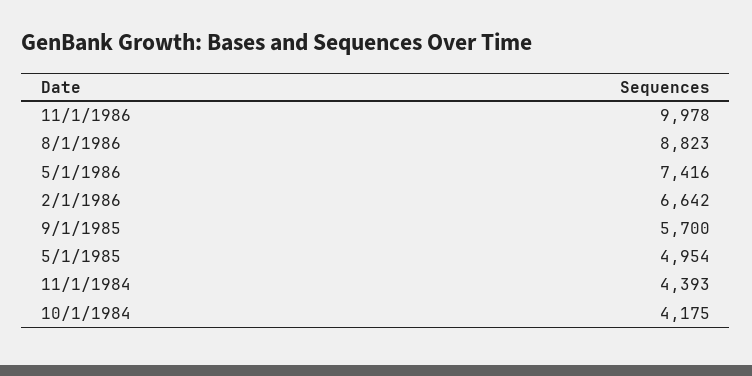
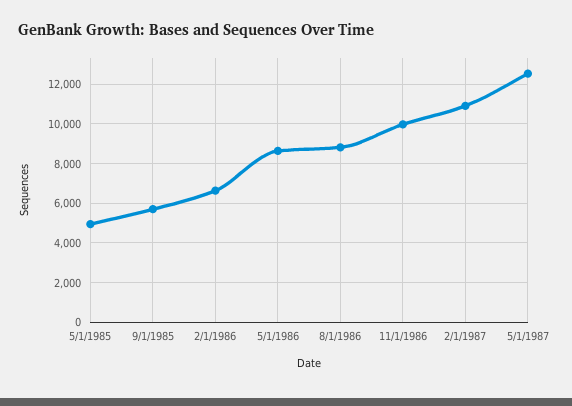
5/1/1986: 7416 -> 8500
11/1/1984: 4393 -> none
10/1/1984: 4175 -> none
2/1/1987: none -> 11000
5/1/1987: none -> 12500

